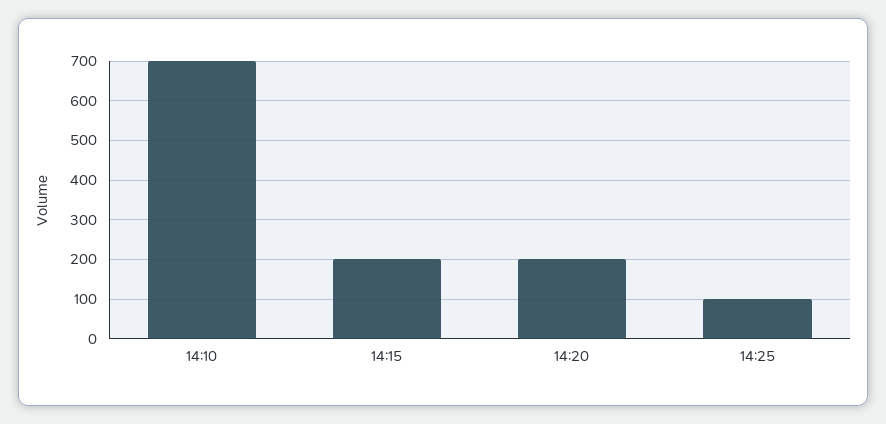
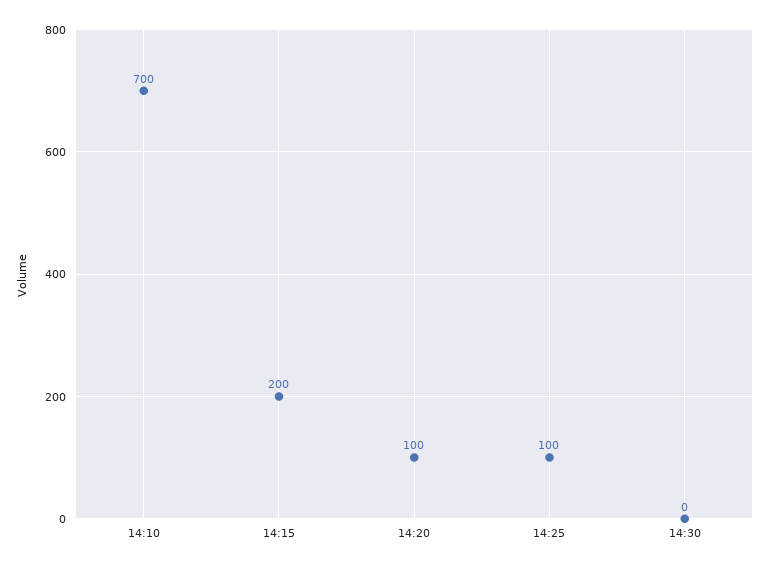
14:20: 200 -> 100
14:30: none -> 0

